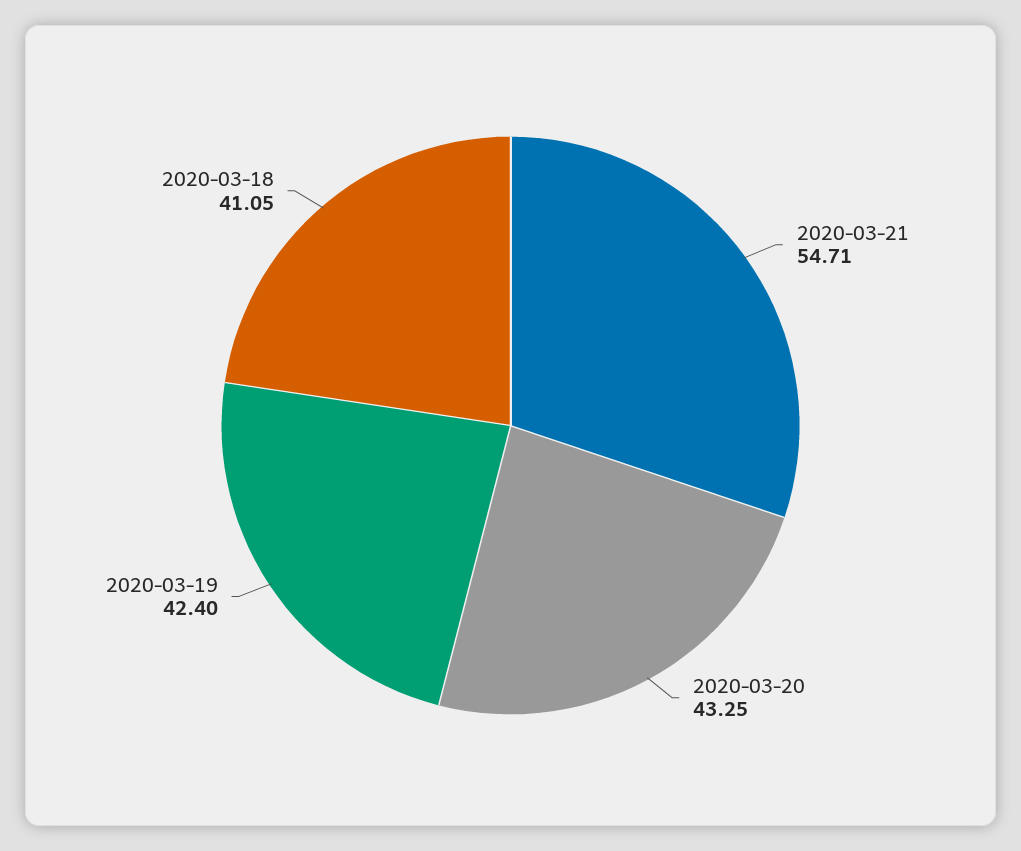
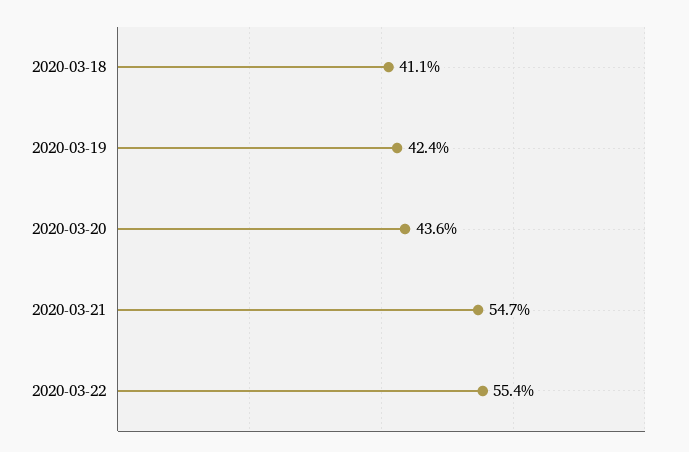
2020-03-20: 43.25 -> 43.6
2020-03-22: none -> 55.4

